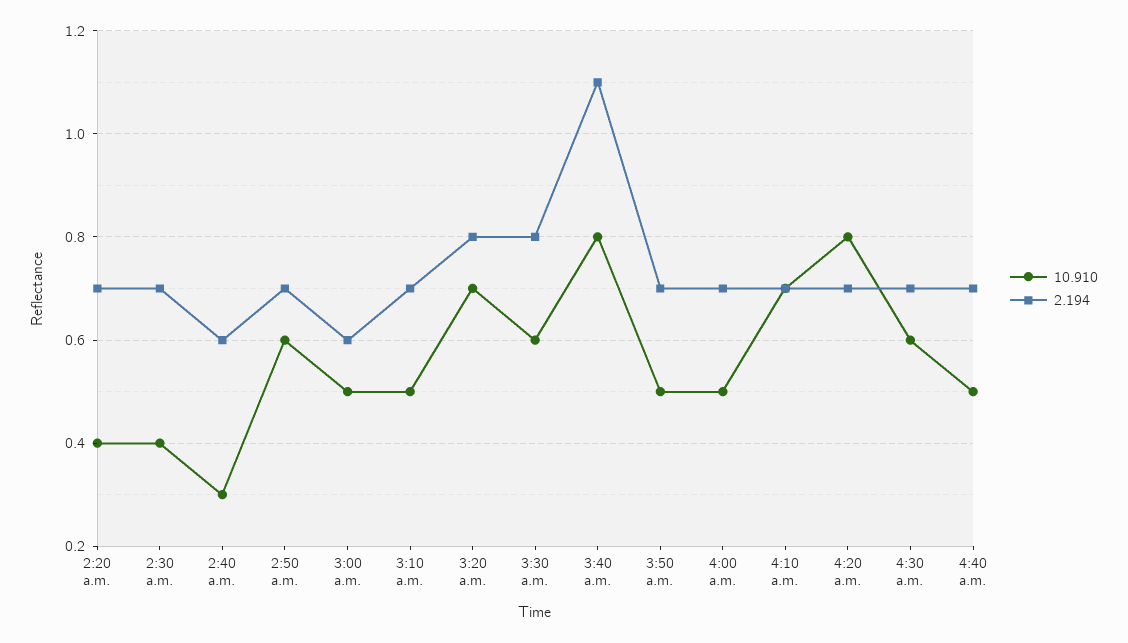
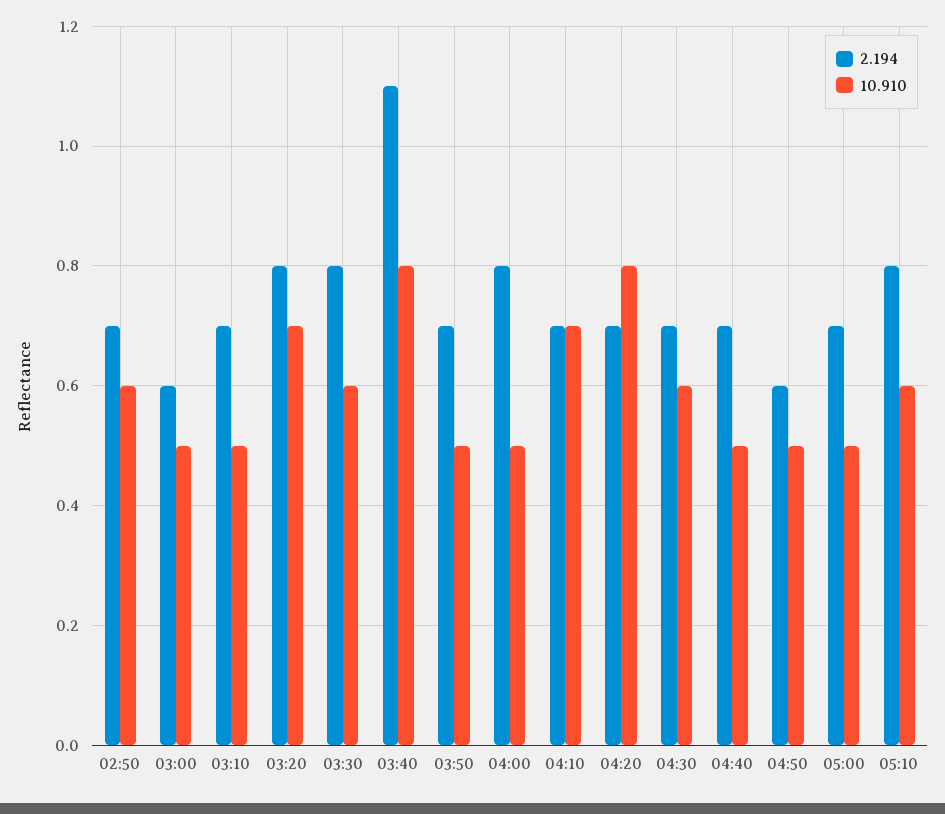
10.910, 2:20 a.m.: 0.4 -> none
2.194, 2:20 a.m.: 0.7 -> none
10.910, 2:30 a.m.: 0.4 -> none
2.194, 2:30 a.m.: 0.7 -> none
10.910, 2:40 a.m.: 0.3 -> none
2.194, 2:40 a.m.: 0.6 -> none
2.194, 4:00 a.m.: 0.7 -> 0.8
2.194, 04:50: none -> 0.6
10.910, 04:50: none -> 0.5
2.194, 05:00: none -> 0.7
10.910, 05:00: none -> 0.5
2.194, 05:10: none -> 0.8
10.910, 05:10: none -> 0.6

